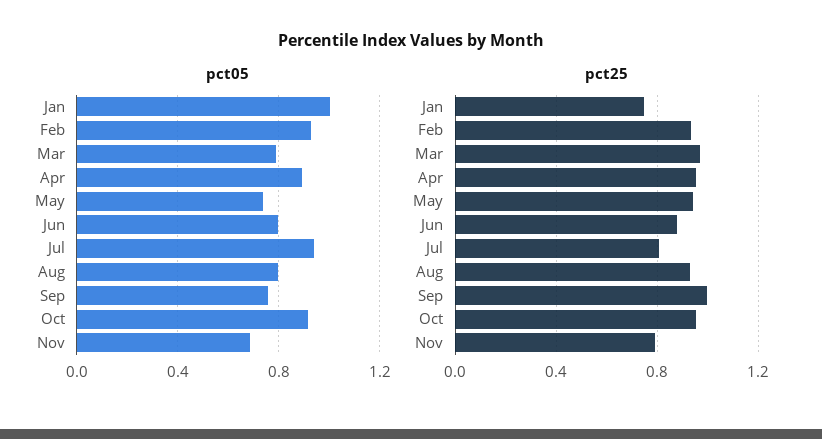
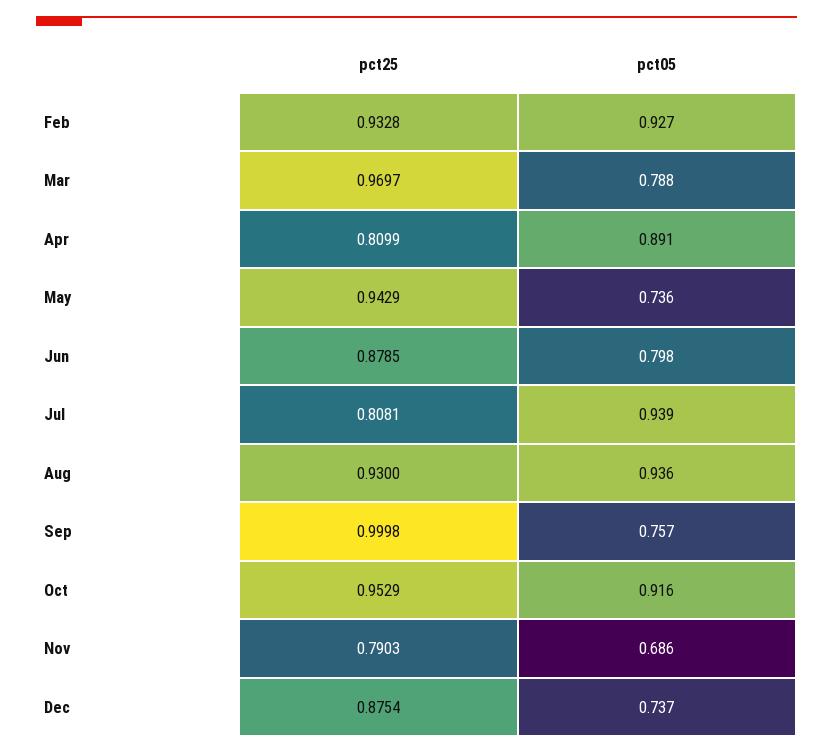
pct05, Jan: 1 -> none
pct05, Aug: 0.8 -> 0.936
pct25, Jan: 0.75 -> none
pct25, Apr: 0.95 -> 0.8099
pct25, Dec: none -> 0.8754
pct05, Dec: none -> 0.737

